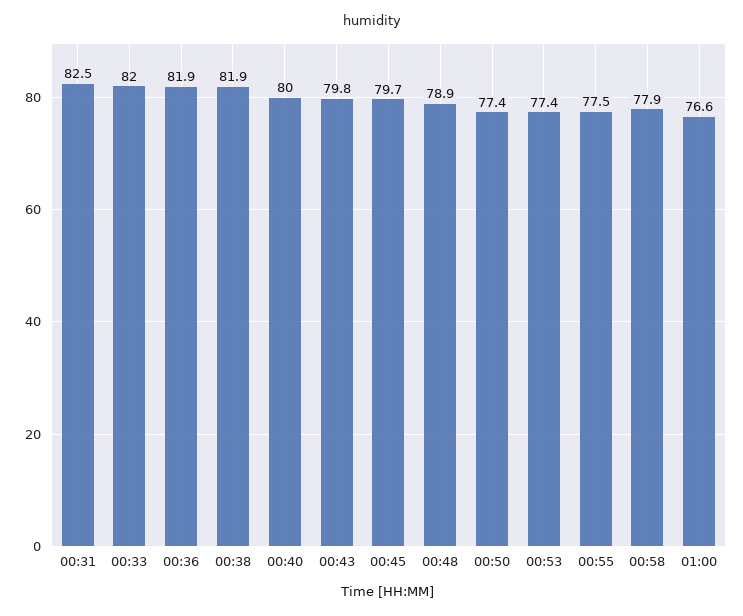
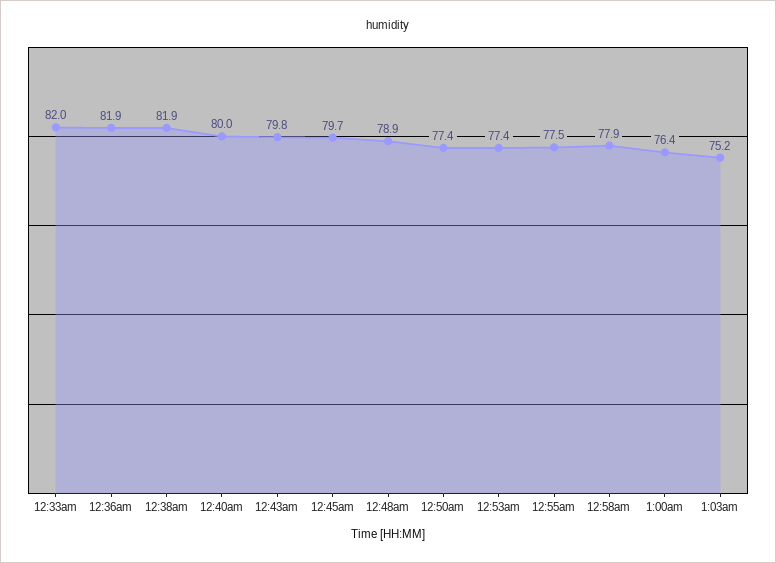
00:31: 82.5 -> none
01:00: 76.6 -> 76.4
1:03am: none -> 75.2

